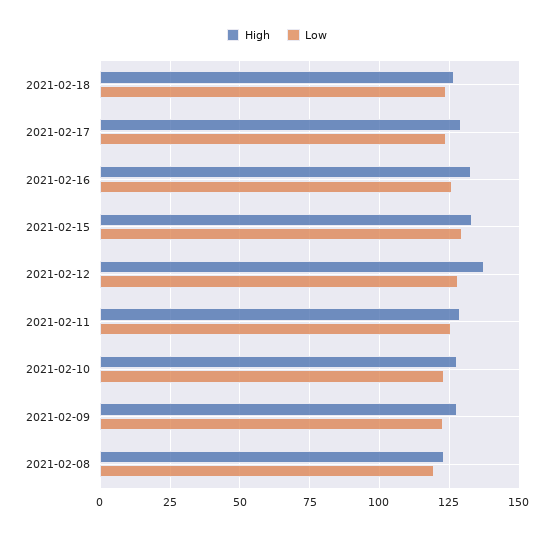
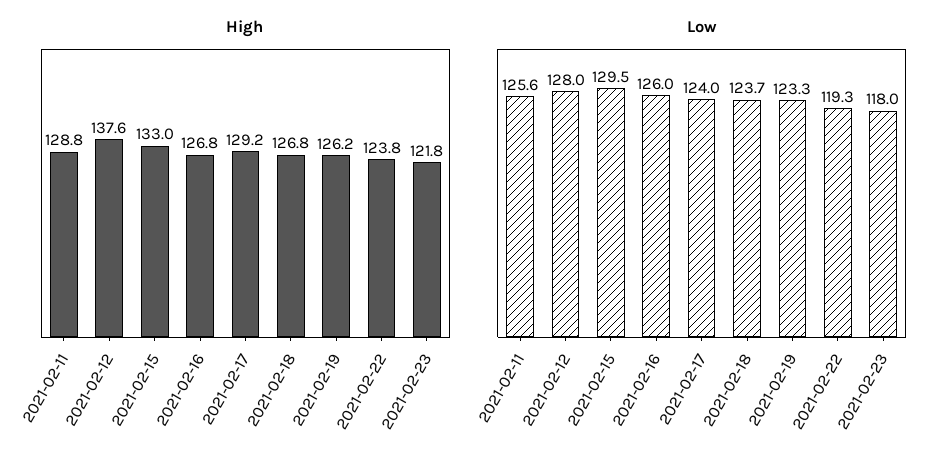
High, 2021-02-16: 132.5 -> 126.8
High, 2021-02-10: 127.5 -> none
Low, 2021-02-10: 122.5 -> none
High, 2021-02-09: 127.5 -> none
Low, 2021-02-09: 122.5 -> none
High, 2021-02-08: 122.5 -> none
Low, 2021-02-08: 120 -> none
High, 2021-02-19: none -> 126.2
High, 2021-02-22: none -> 123.8
High, 2021-02-23: none -> 121.8
Low, 2021-02-19: none -> 123.3
Low, 2021-02-22: none -> 119.3
Low, 2021-02-23: none -> 118

